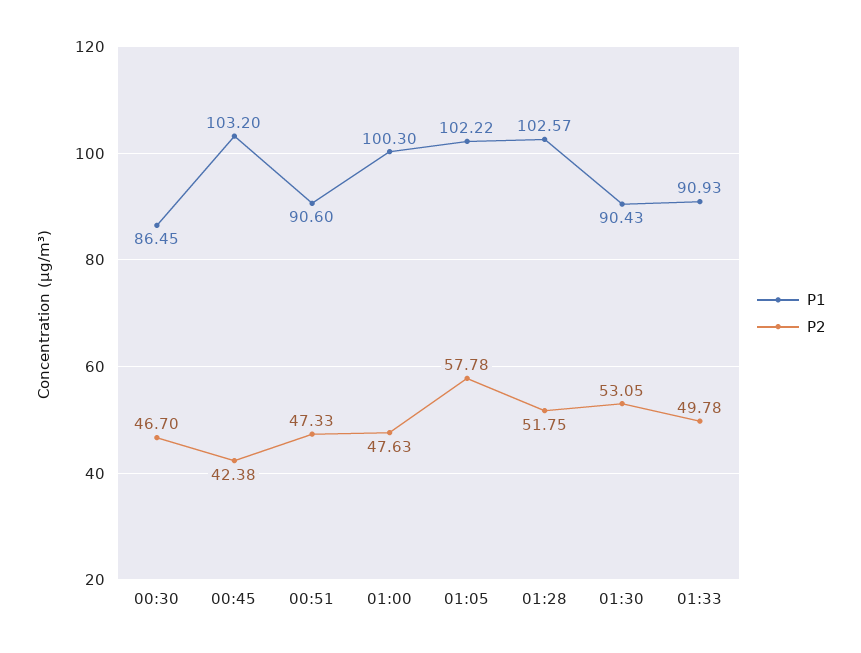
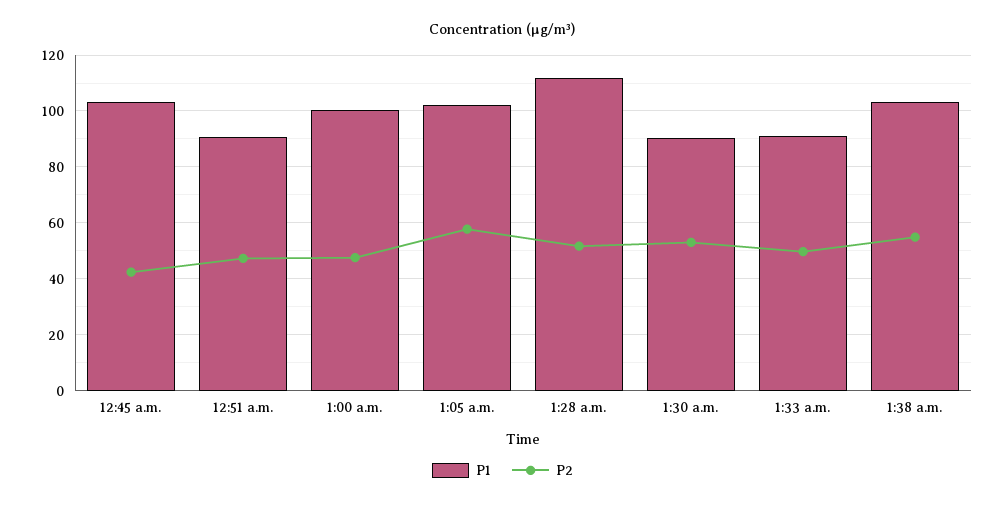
P1, 00:30: 86.45 -> none
P2, 00:30: 46.7 -> none
P1, 01:28: 102.57 -> 112.5
P1, 1:38 a.m.: none -> 102.5
P2, 1:38 a.m.: none -> 55

